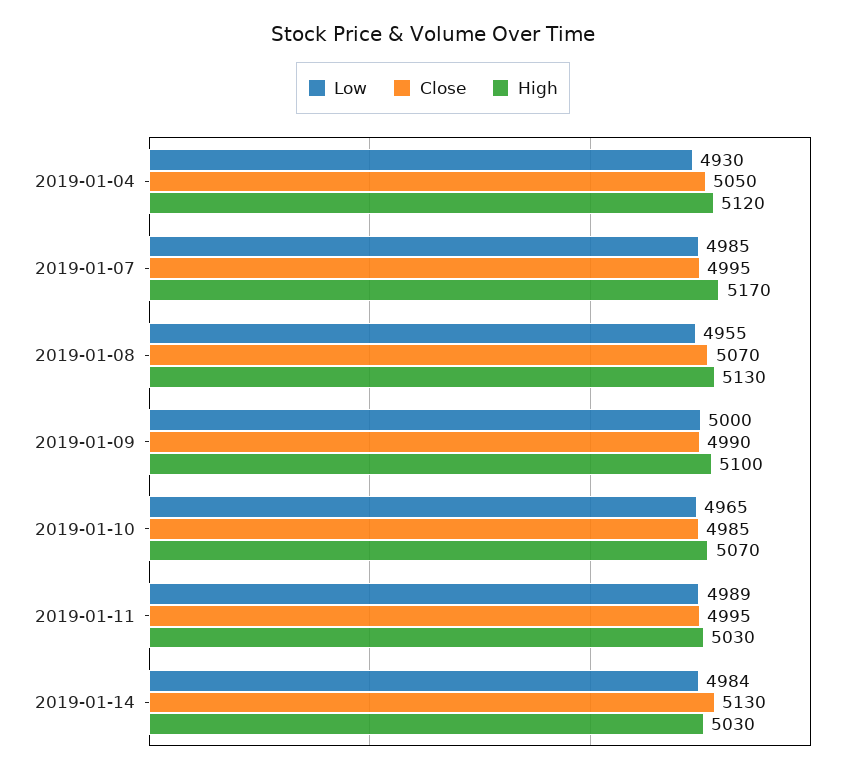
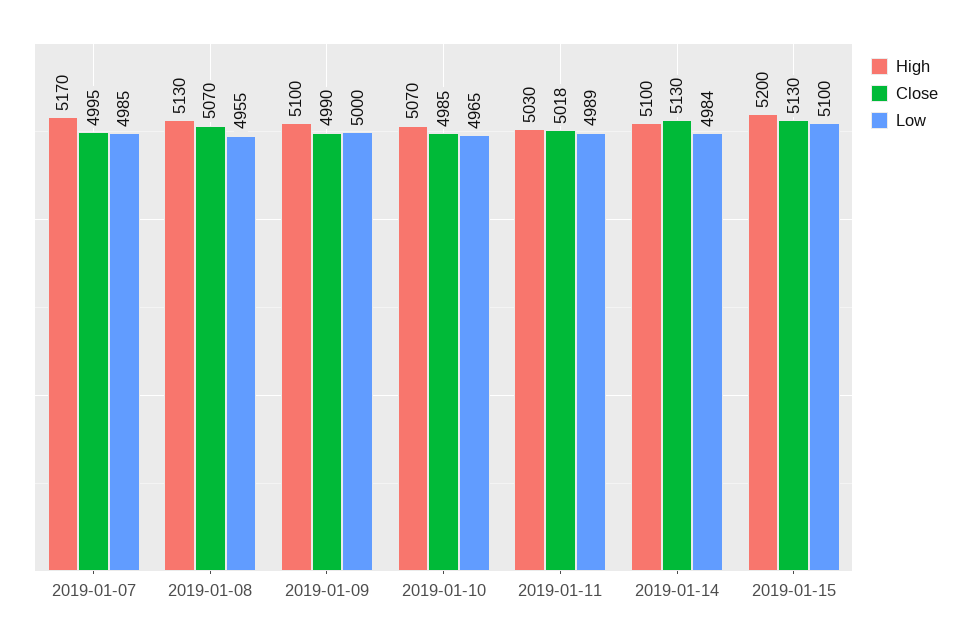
Low, 2019-01-04: 4930 -> none
Close, 2019-01-04: 5050 -> none
High, 2019-01-04: 5120 -> none
Close, 2019-01-11: 4995 -> 5018
High, 2019-01-14: 5030 -> 5100
High, 2019-01-15: none -> 5200
Close, 2019-01-15: none -> 5130
Low, 2019-01-15: none -> 5100

